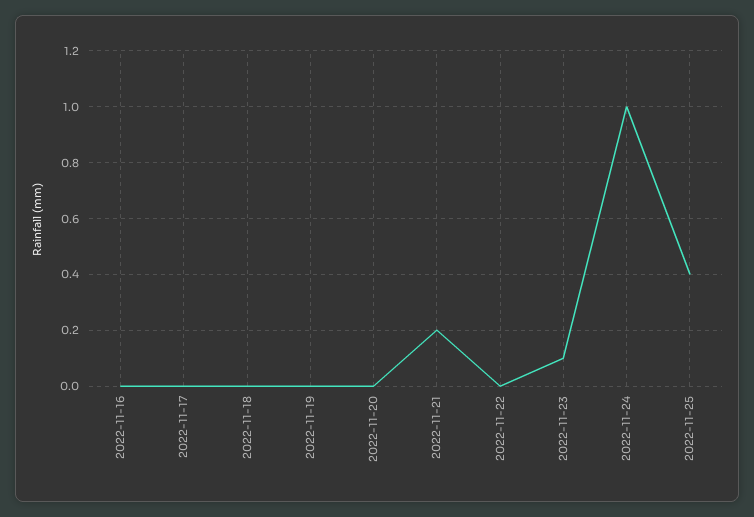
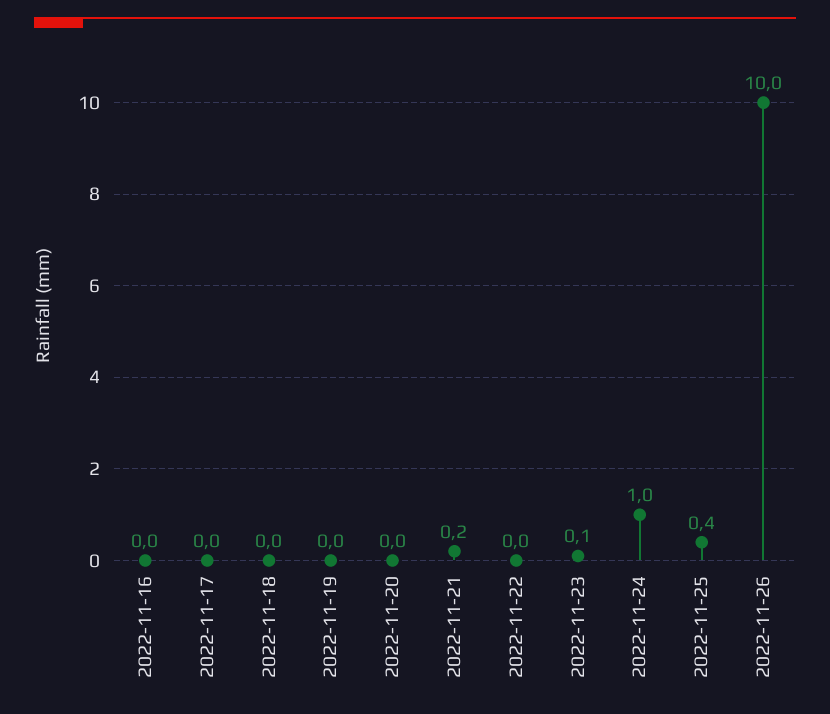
2022-11-26: none -> 10

